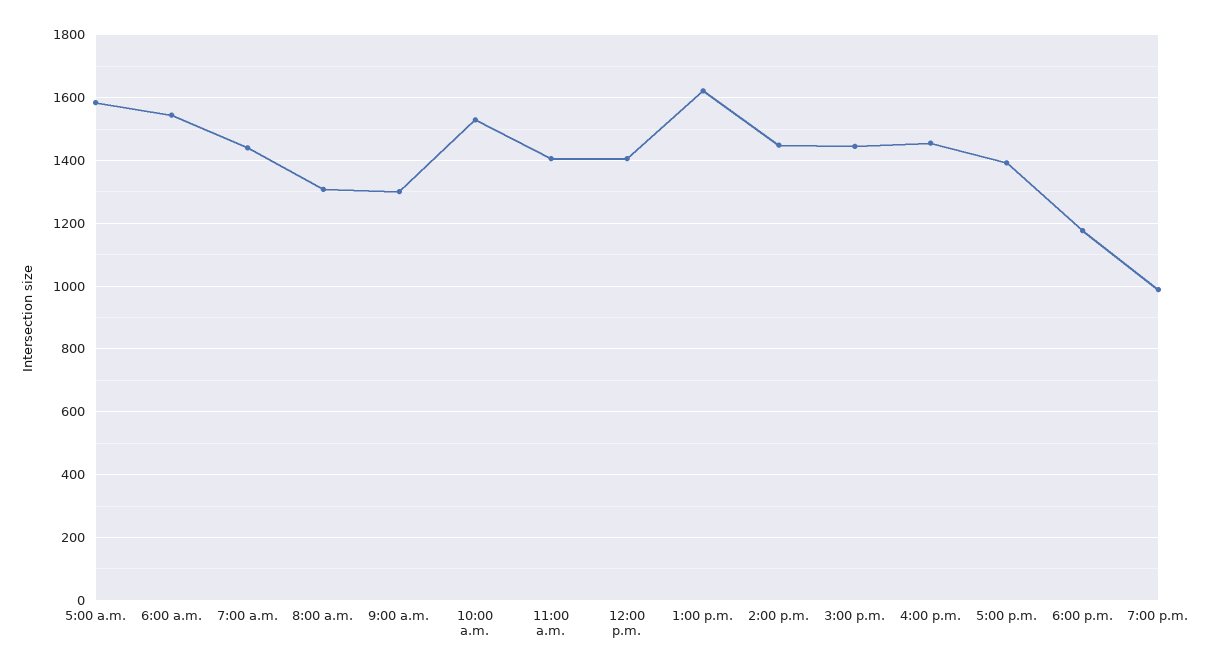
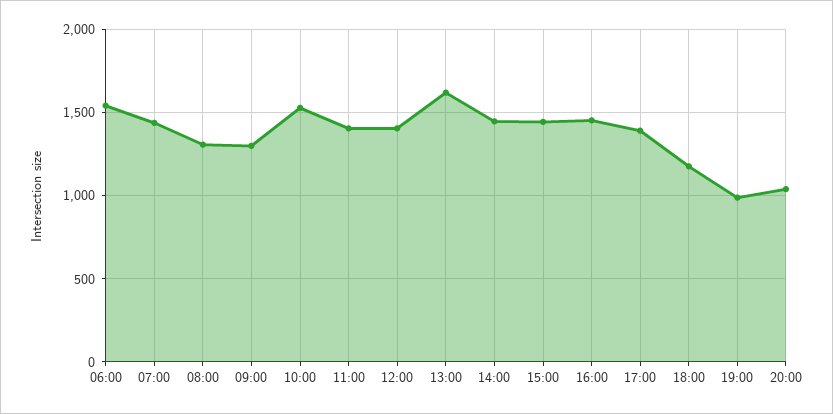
5:00 a.m.: 1580 -> none
20:00: none -> 1050

